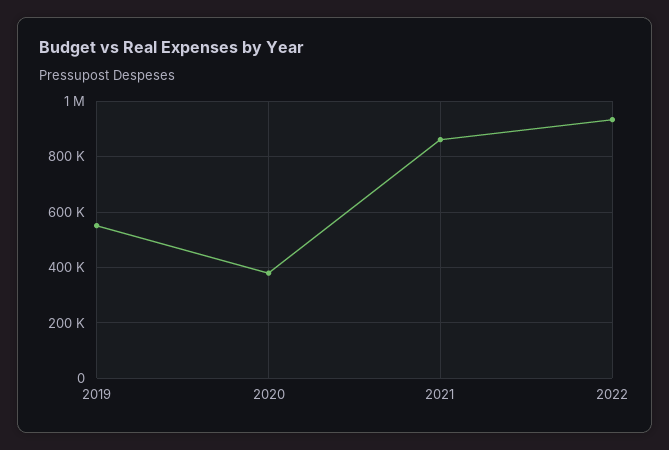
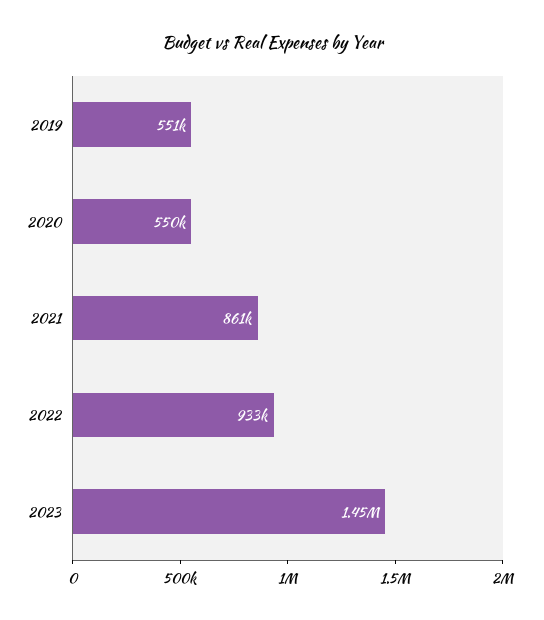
2020: 375000 -> 550000
2023: none -> 1450000

